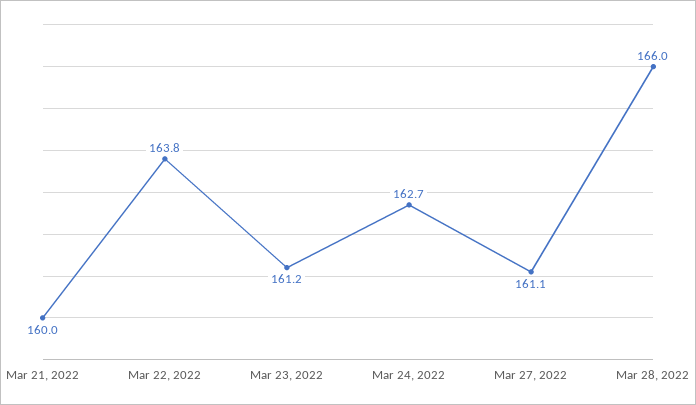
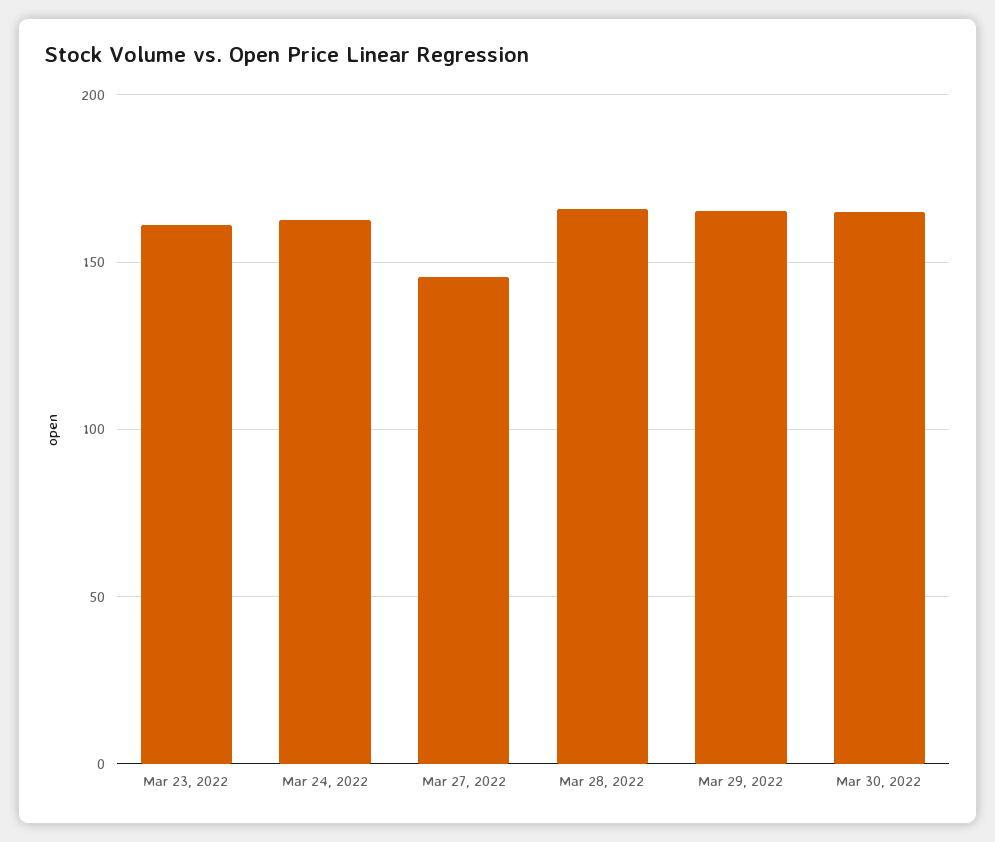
Mar 21, 2022: 160 -> none
Mar 22, 2022: 163.8 -> none
Mar 27, 2022: 161.1 -> 145
Mar 29, 2022: none -> 165
Mar 30, 2022: none -> 165

